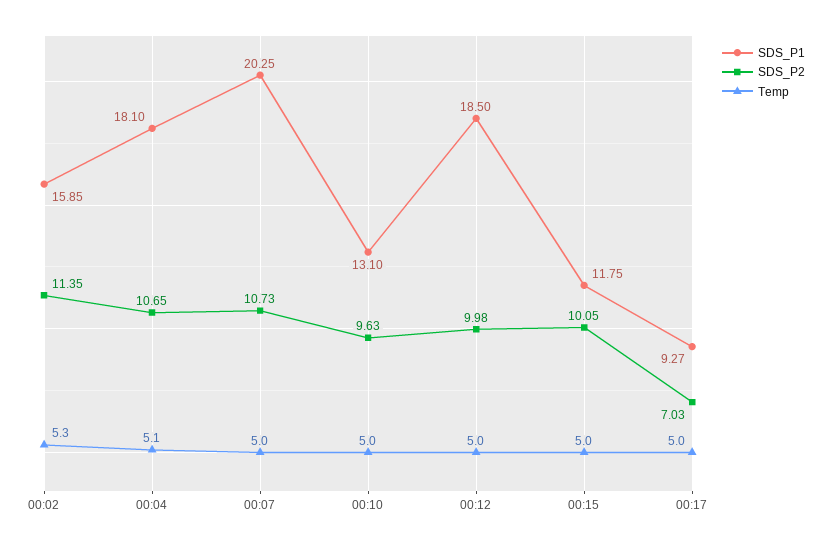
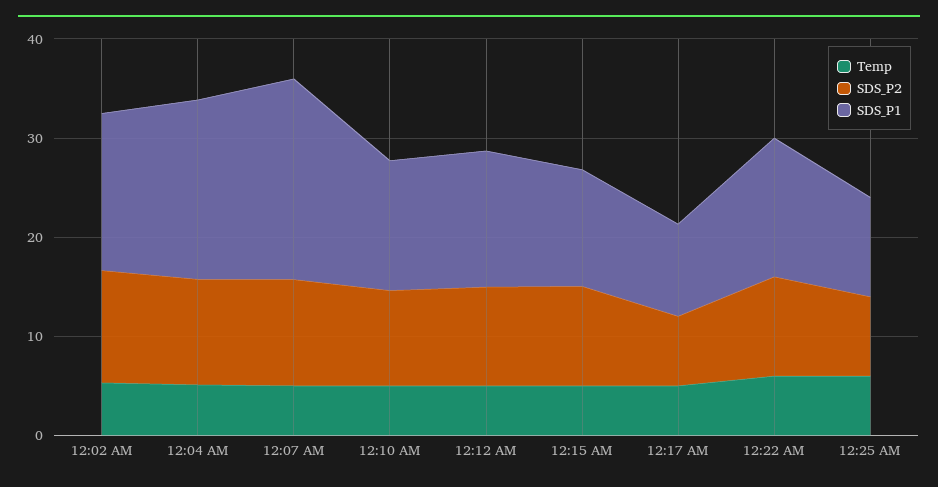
SDS_P1, 00:12: 18.5 -> 14
Temp, 12:22 AM: none -> 6
SDS_P2, 12:22 AM: none -> 10
SDS_P1, 12:22 AM: none -> 14
Temp, 12:25 AM: none -> 6
SDS_P2, 12:25 AM: none -> 8
SDS_P1, 12:25 AM: none -> 10

